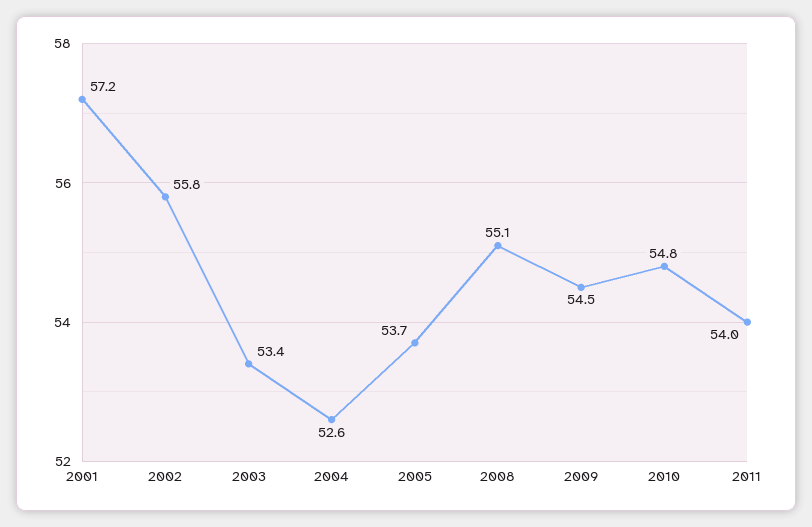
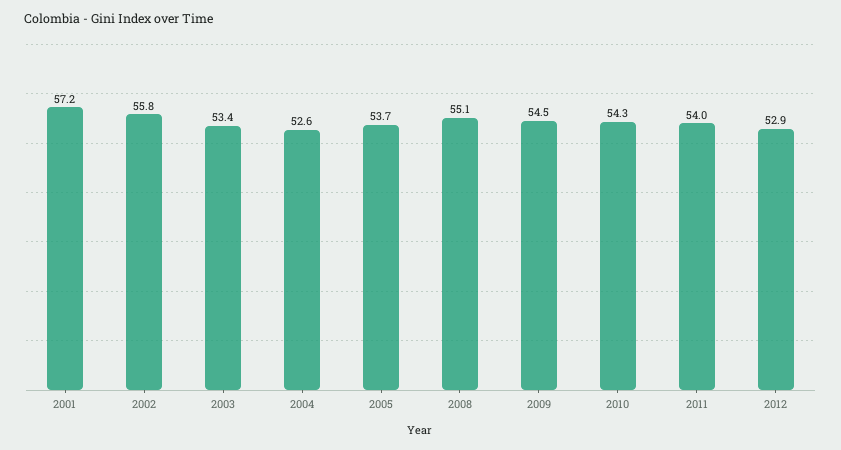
2010: 54.8 -> 54.3
2012: none -> 52.9

